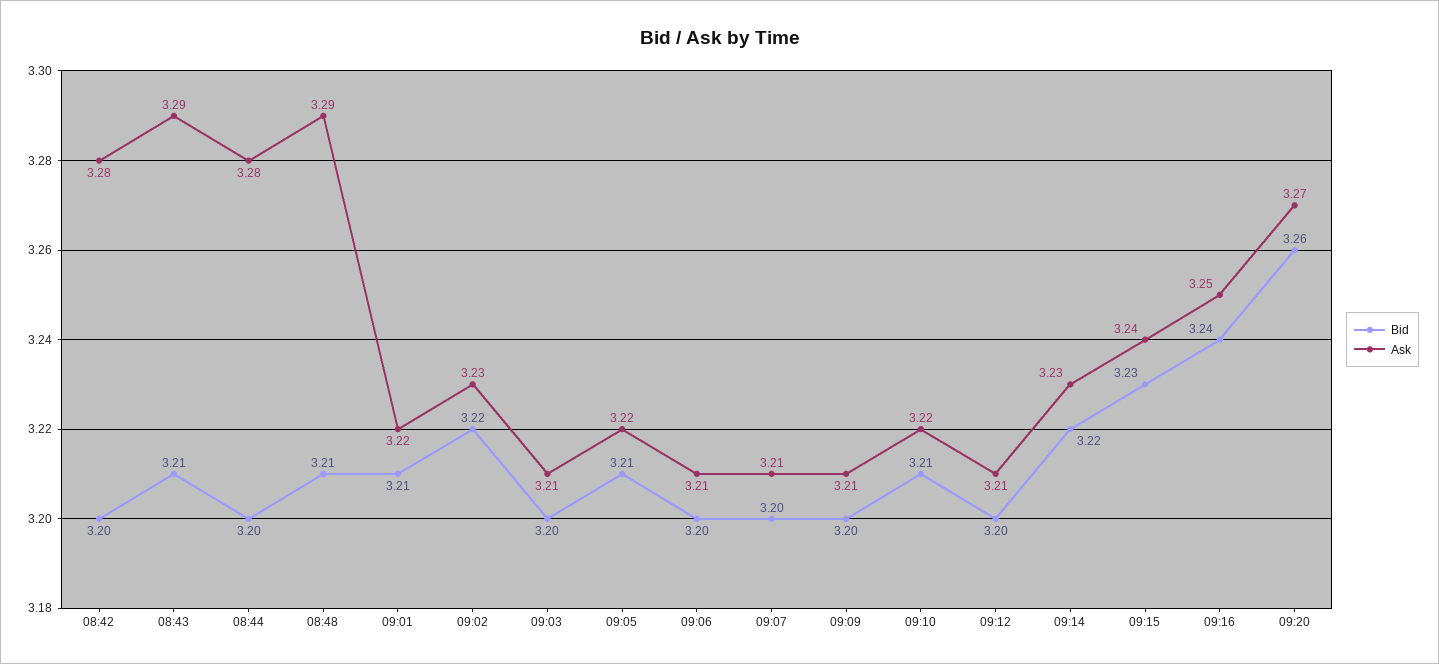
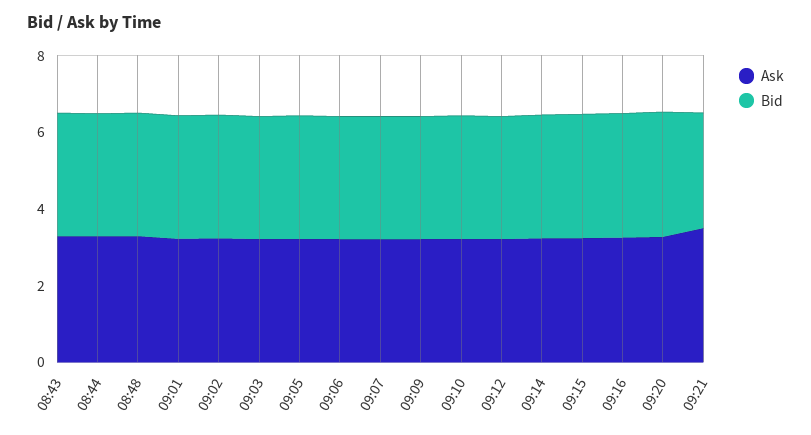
Bid, 08:42: 3.2 -> none
Ask, 08:42: 3.28 -> none
Ask, 09:21: none -> 3.5
Bid, 09:21: none -> 3

